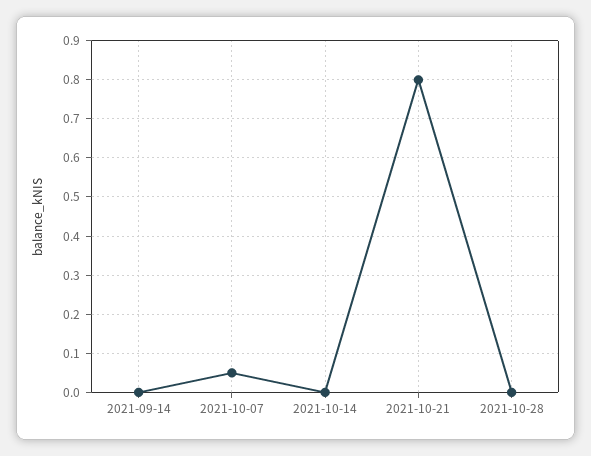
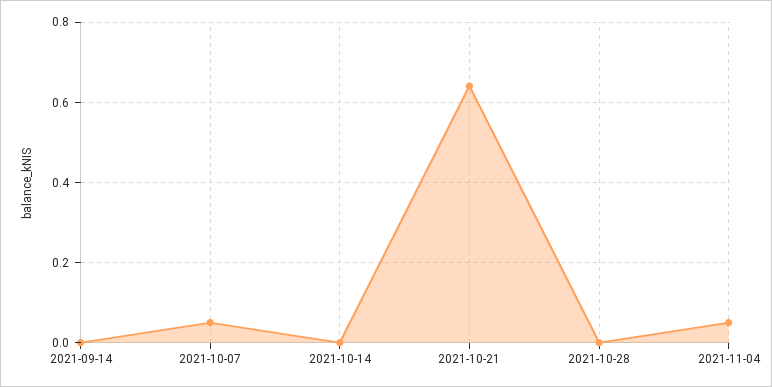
2021-10-21: 0.8 -> 0.65
2021-11-04: none -> 0.05

